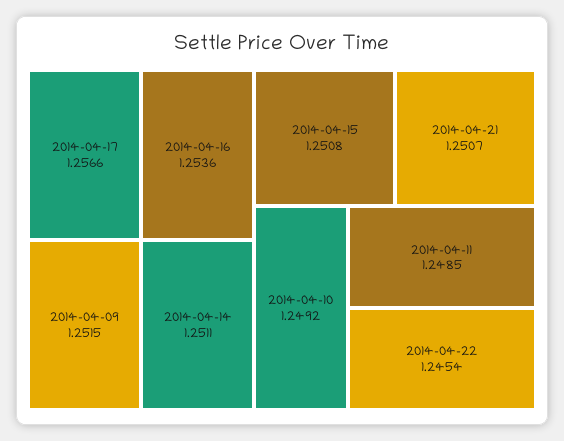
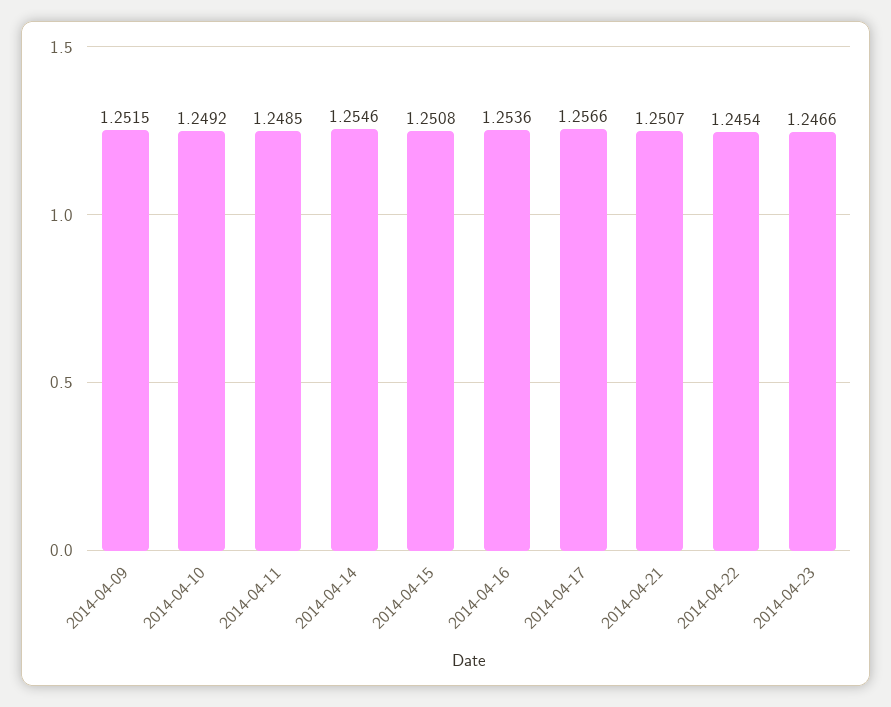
2014-04-14: 1.2511 -> 1.2546
2014-04-23: none -> 1.2466

